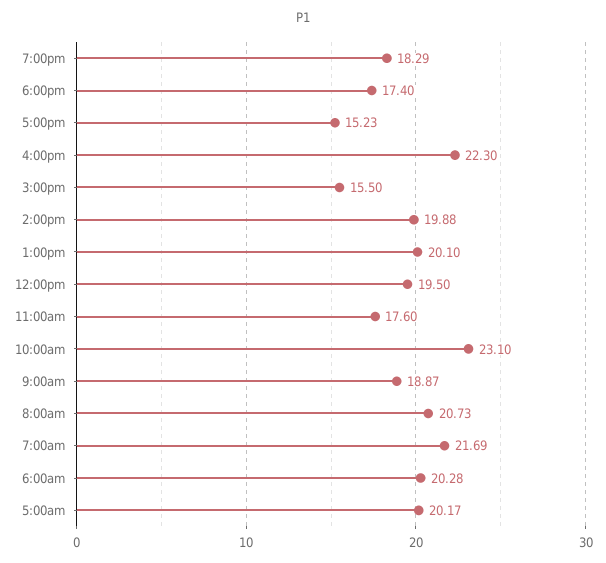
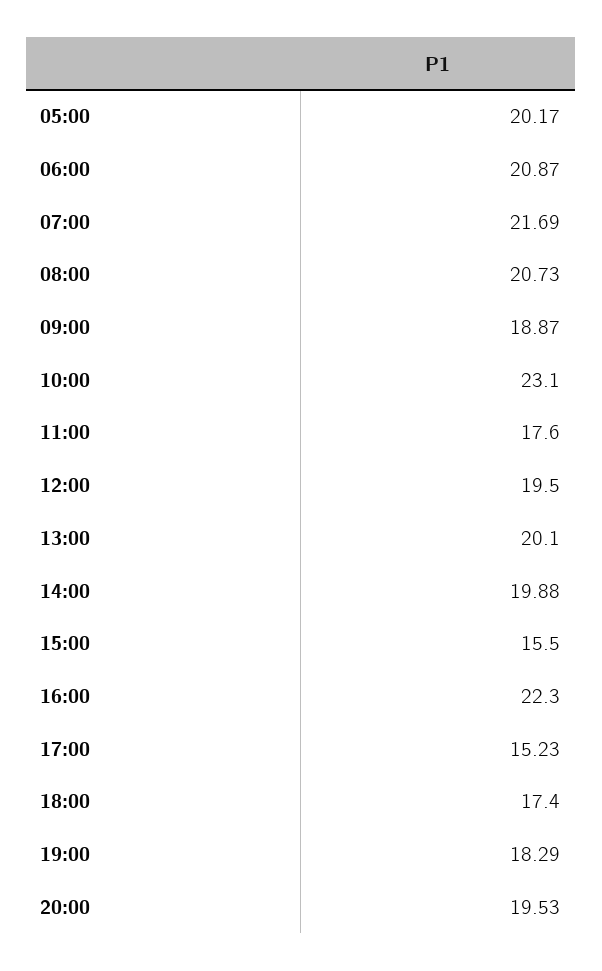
6:00am: 20.28 -> 20.87
20:00: none -> 19.53

